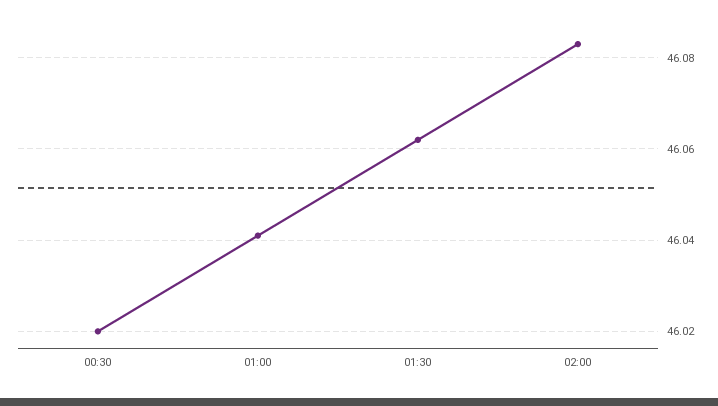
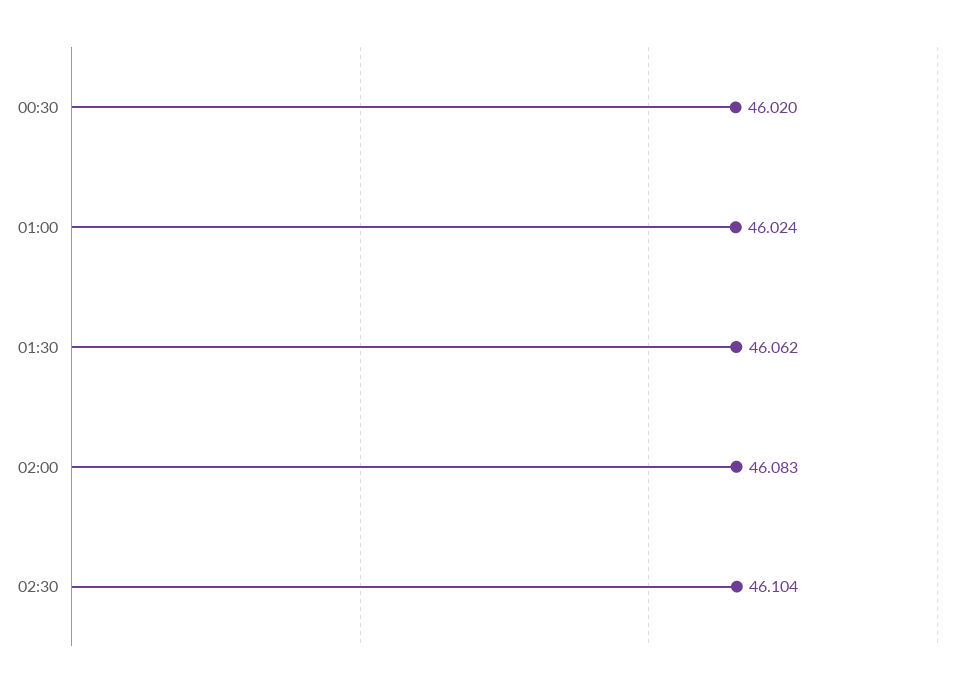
01:00: 46.04 -> 46.024
02:30: none -> 46.104

